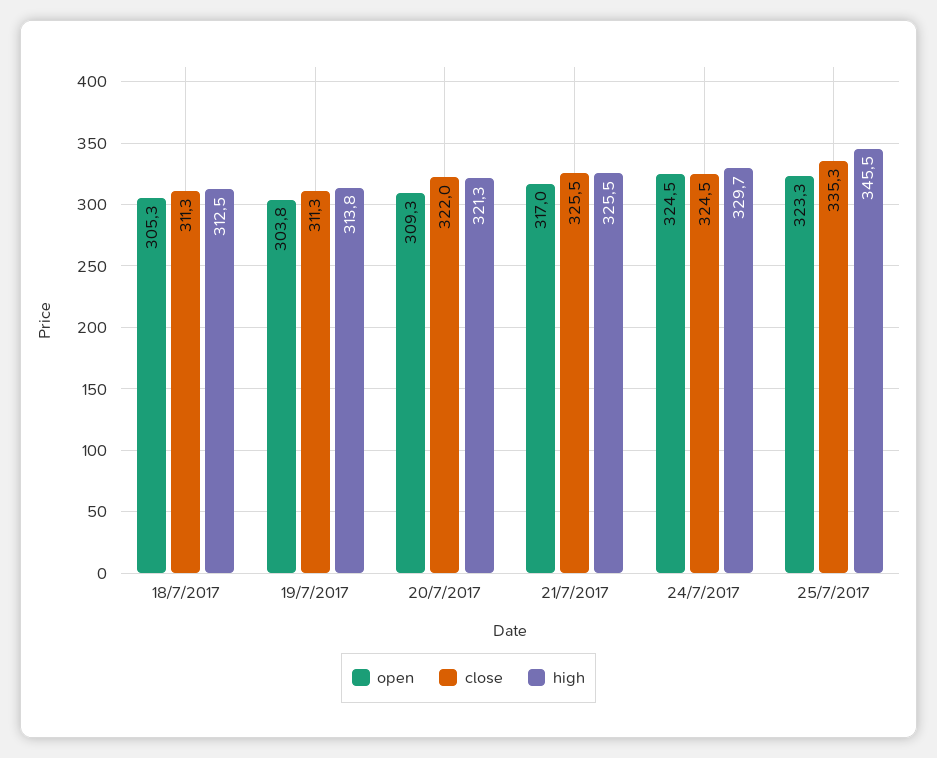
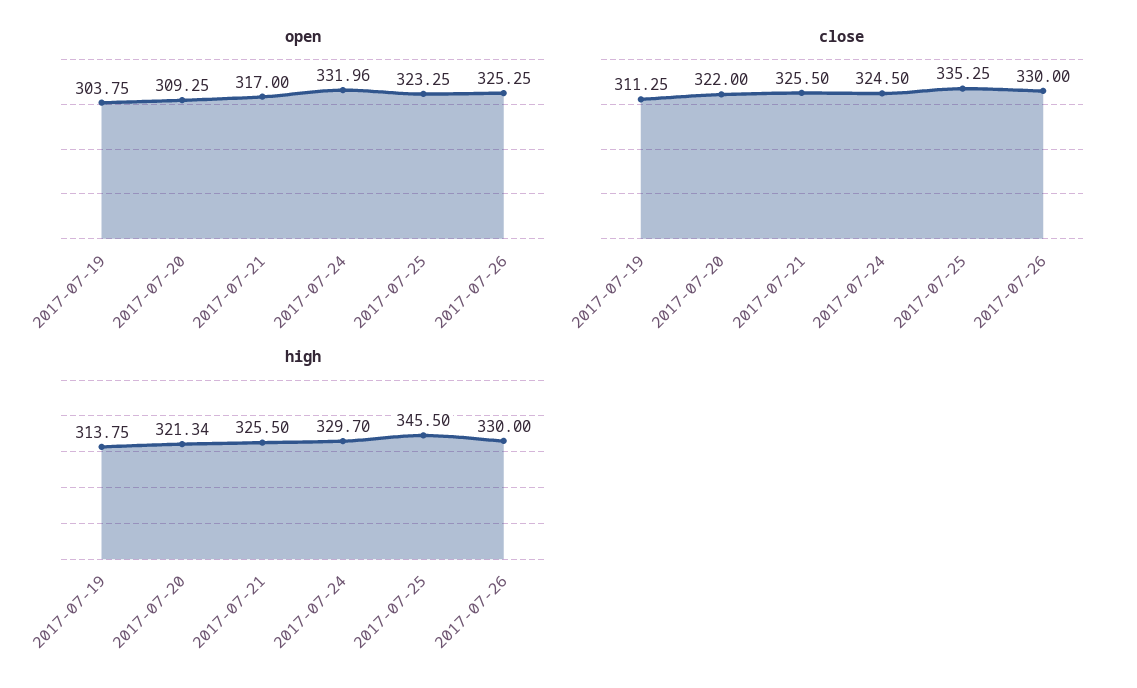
open, 18/7/2017: 305.3 -> none
close, 18/7/2017: 311.3 -> none
high, 18/7/2017: 312.5 -> none
open, 24/7/2017: 324.5 -> 331.96
open, 2017-07-26: none -> 325.25
close, 2017-07-26: none -> 330
high, 2017-07-26: none -> 330

